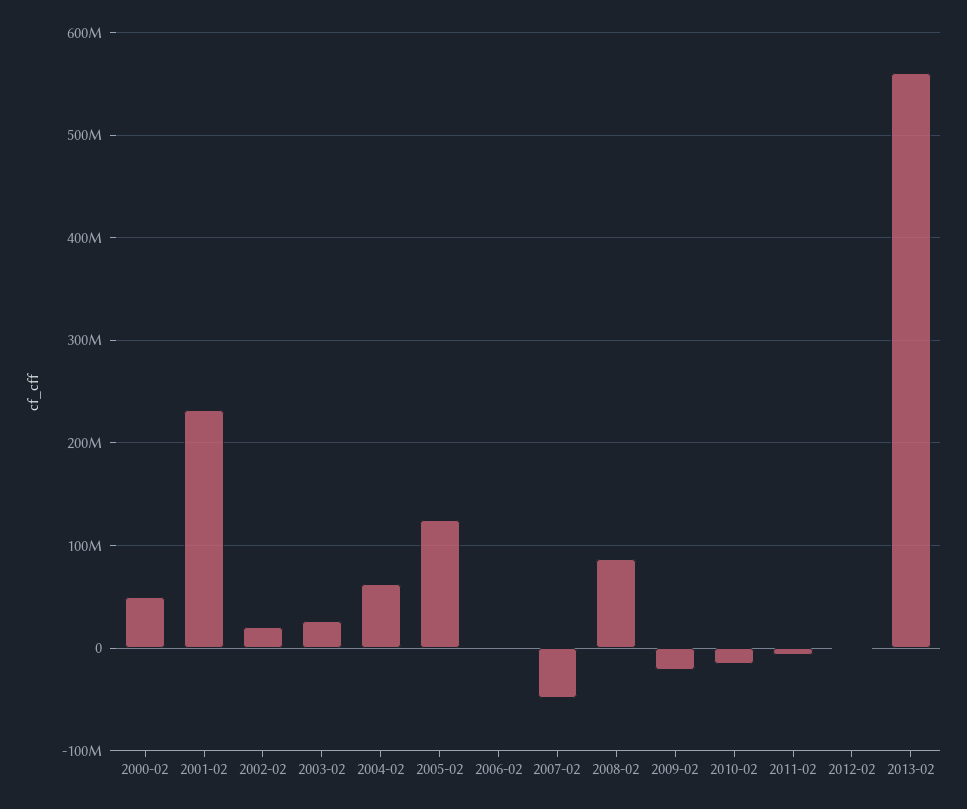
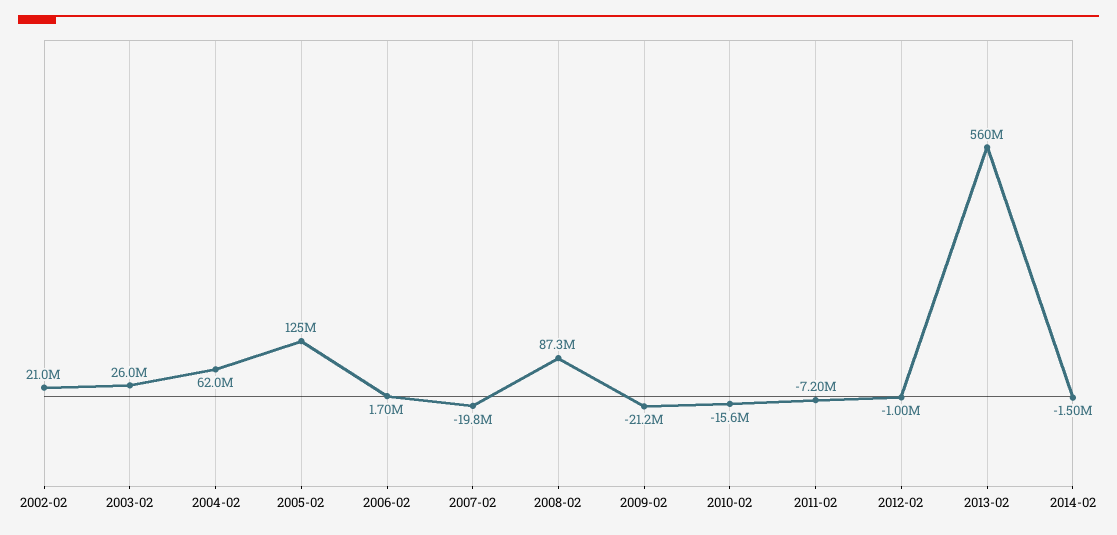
2000-02: 50000000 -> none
2001-02: 230000000 -> none
2007-02: -50000000 -> -19800000
2014-02: none -> -1500000

